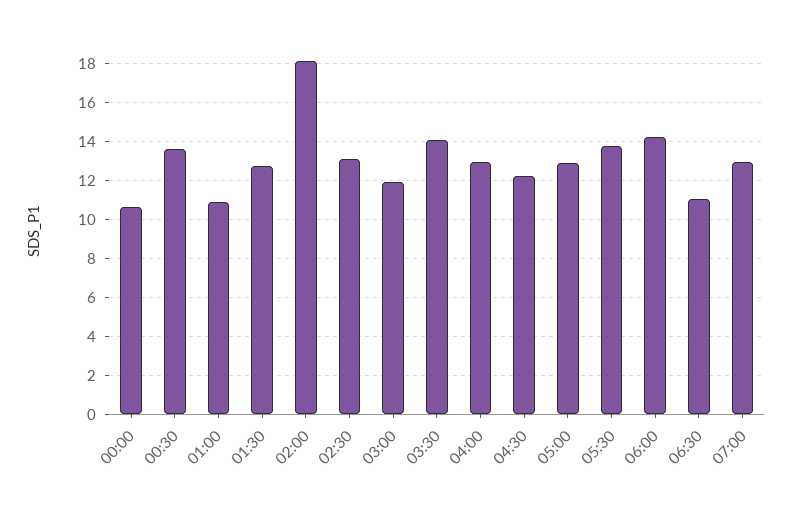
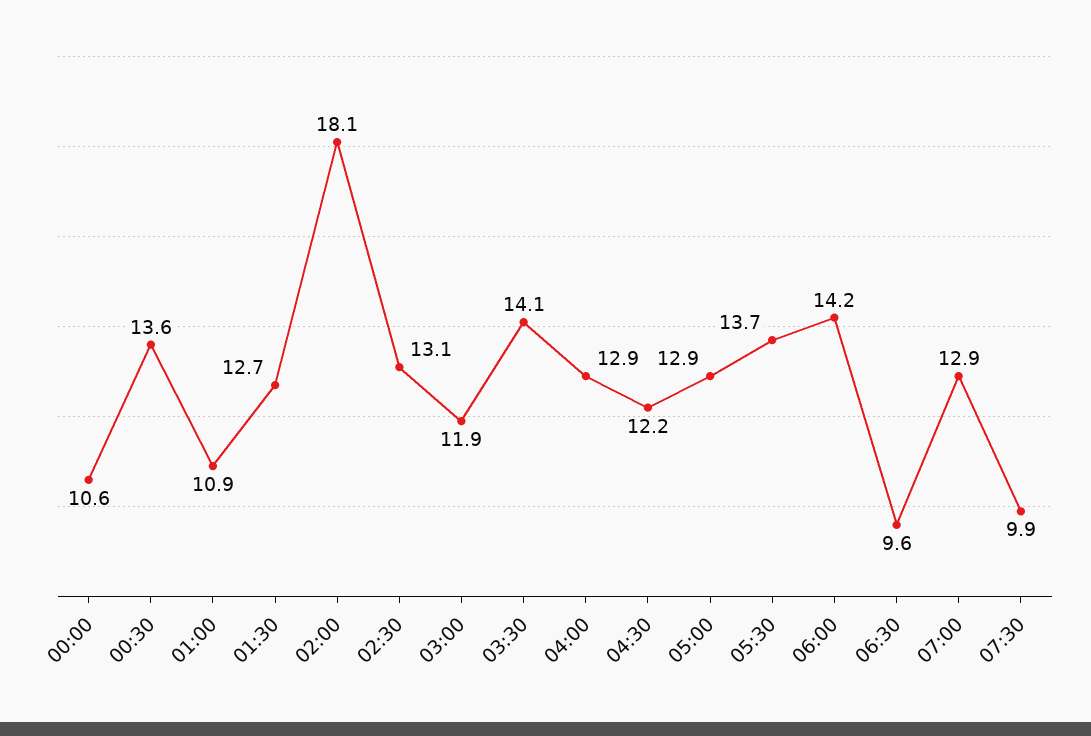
06:30: 11 -> 9.6
07:30: none -> 9.9

